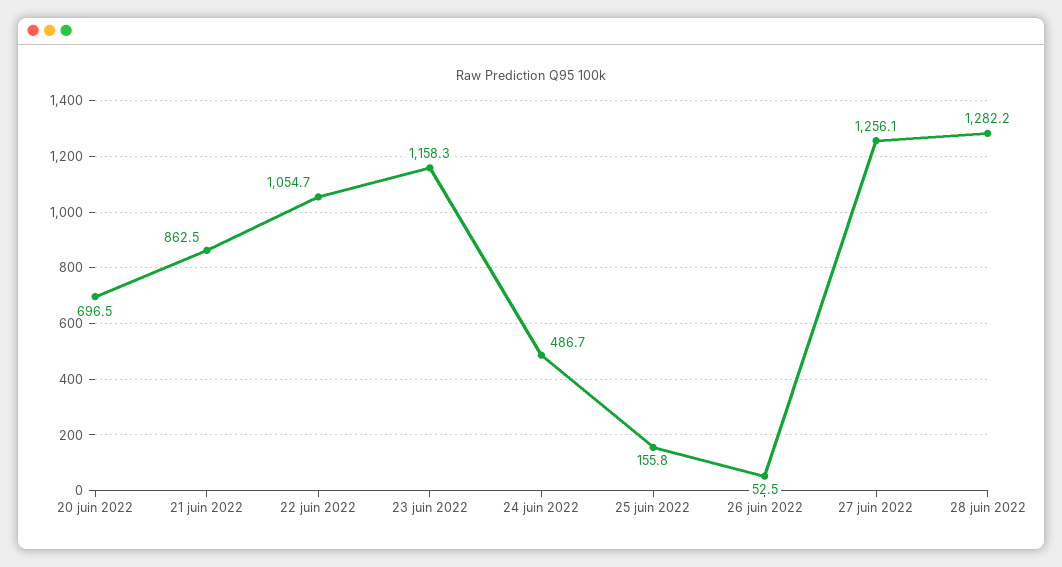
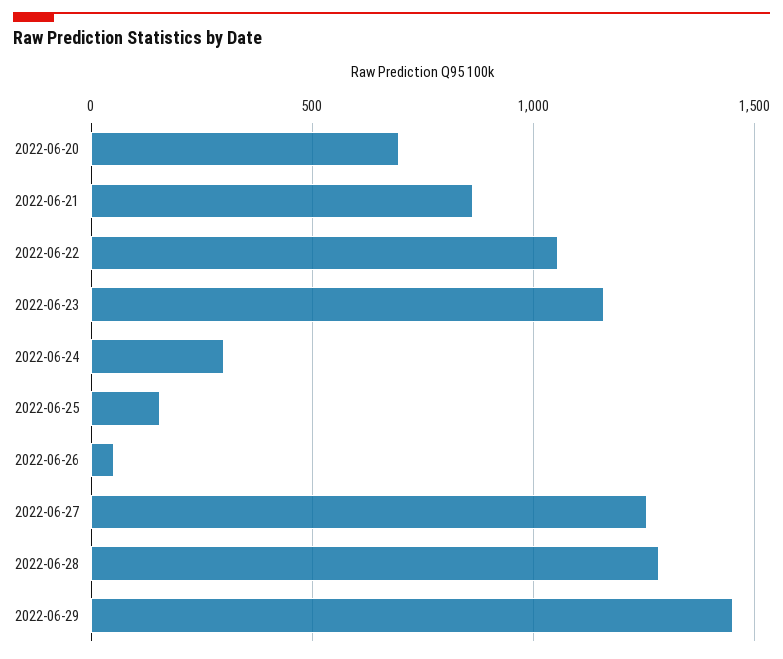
24 juin 2022: 486.7 -> 300
2022-06-29: none -> 1450

